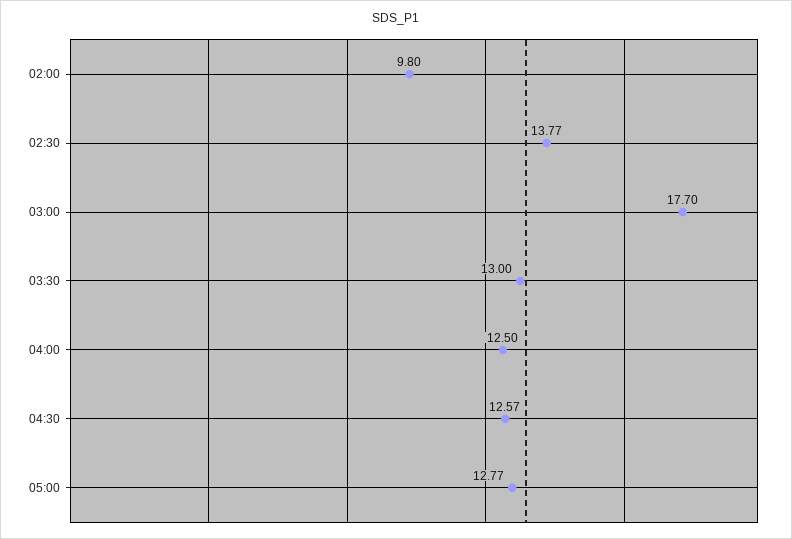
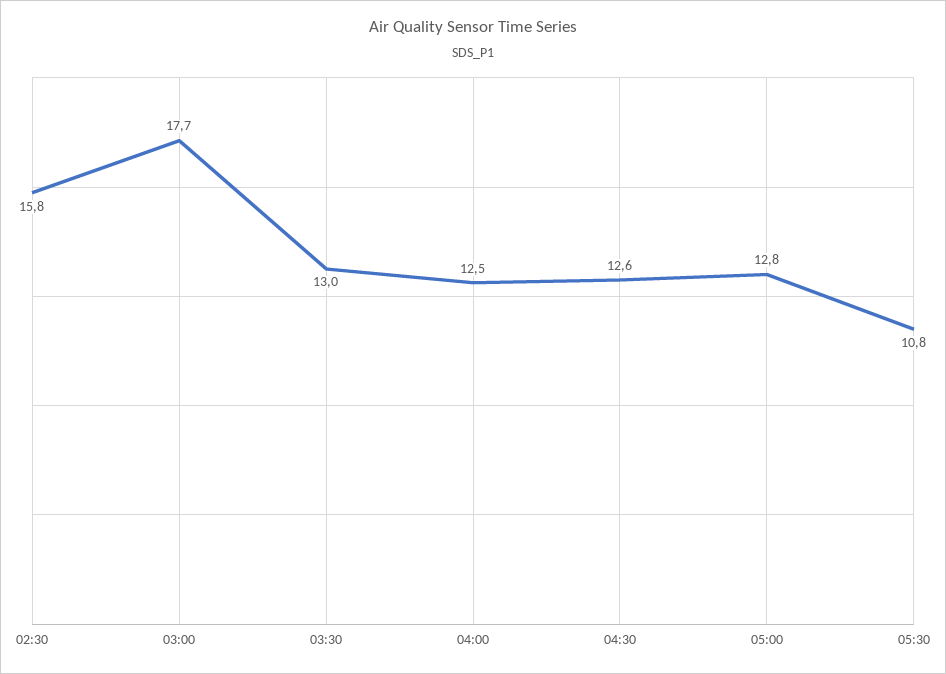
02:00: 9.8 -> none
02:30: 13.77 -> 15.8
05:30: none -> 10.8

